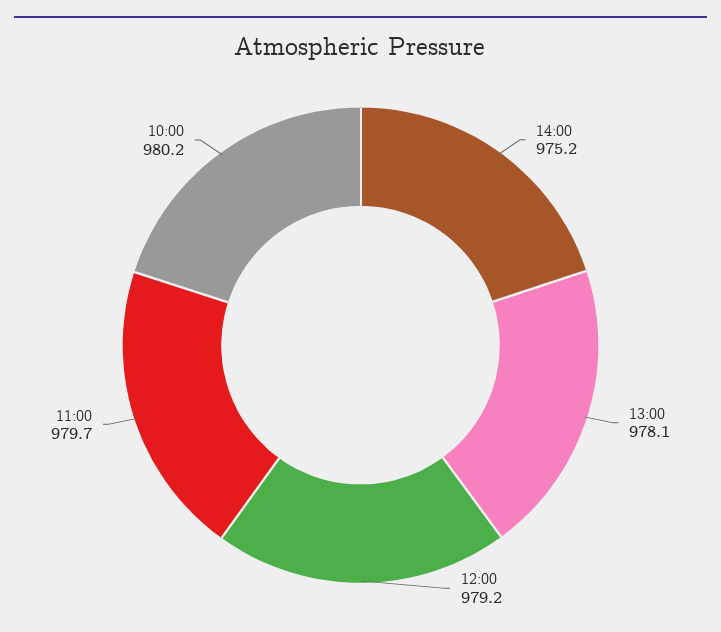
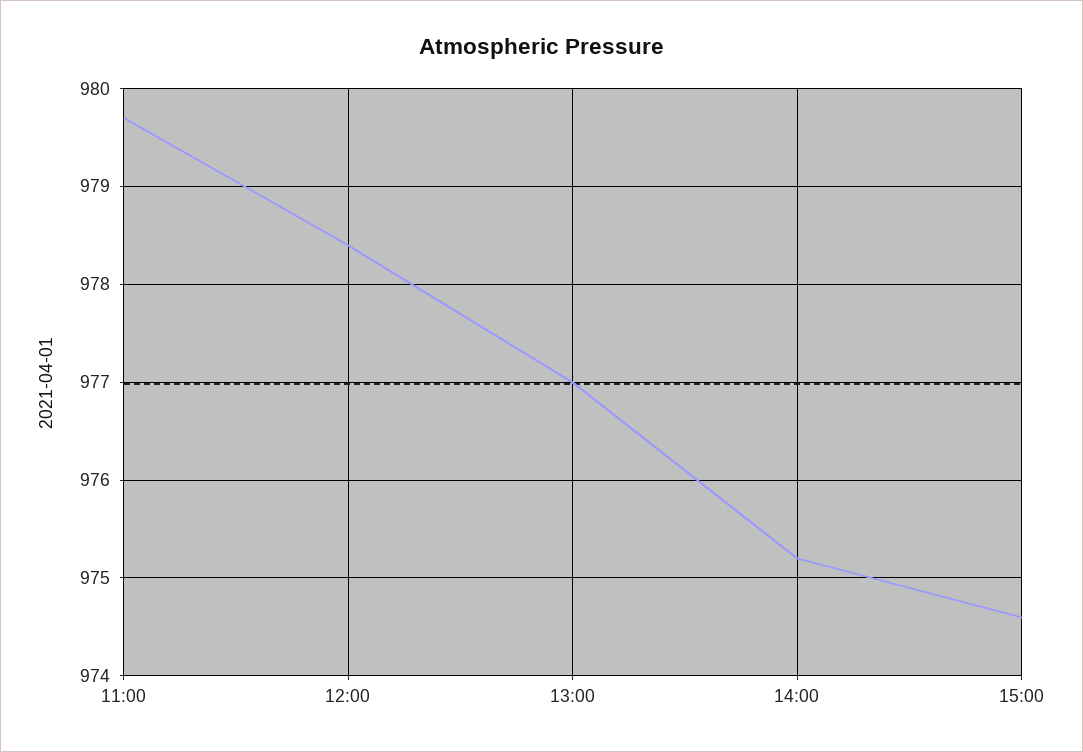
13:00: 978.1 -> 977
12:00: 979.2 -> 978.4
10:00: 980.2 -> none
15:00: none -> 974.6

